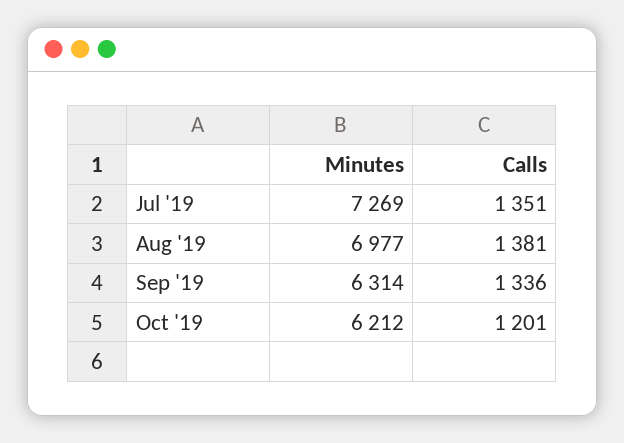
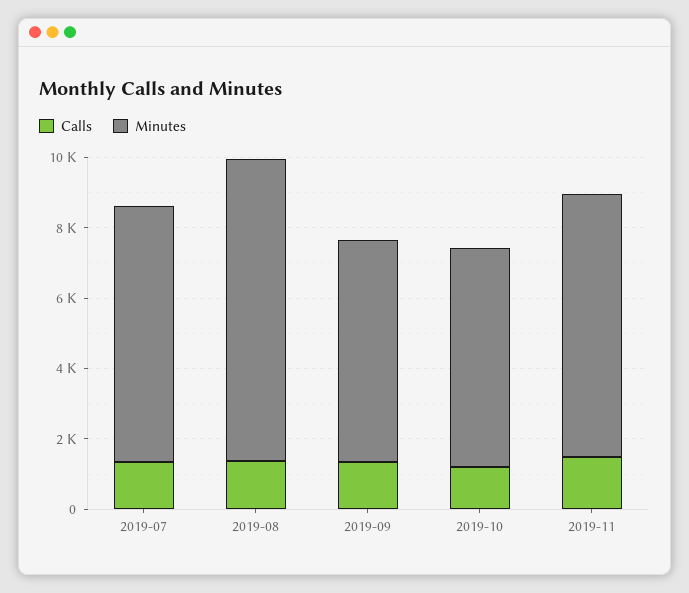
Minutes, Aug '19: 6977 -> 8500
Calls, 2019-11: none -> 1500
Minutes, 2019-11: none -> 7500

